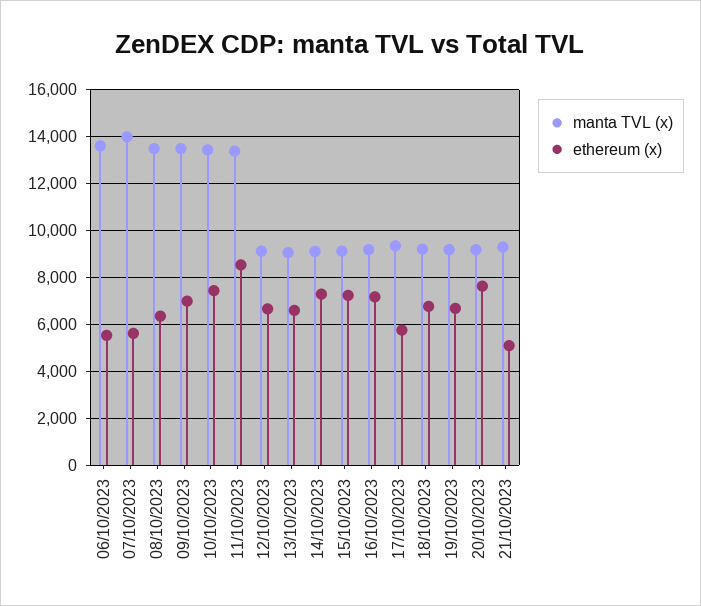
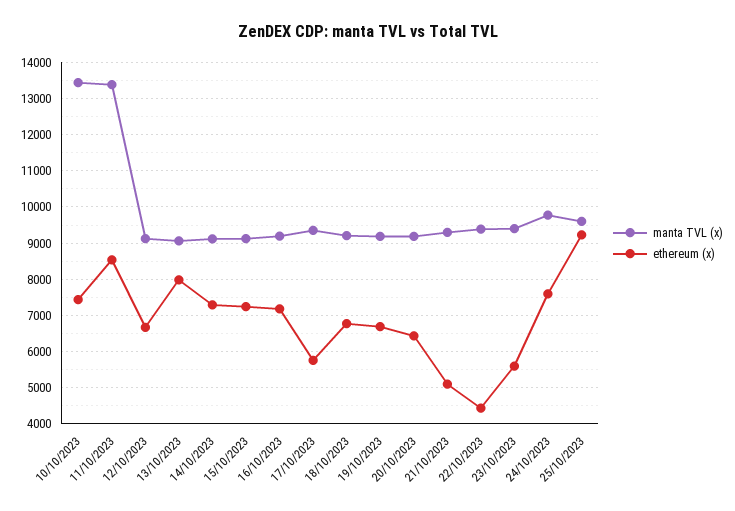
manta TVL (x), 06/10/2023: 13500 -> none
ethereum (x), 06/10/2023: 5500 -> none
manta TVL (x), 07/10/2023: 14000 -> none
ethereum (x), 07/10/2023: 5500 -> none
manta TVL (x), 08/10/2023: 13500 -> none
ethereum (x), 08/10/2023: 6500 -> none
manta TVL (x), 09/10/2023: 13500 -> none
ethereum (x), 09/10/2023: 7000 -> none
ethereum (x), 13/10/2023: 6500 -> 8000
ethereum (x), 20/10/2023: 7500 -> 6400
manta TVL (x), 22/10/2023: none -> 9400
ethereum (x), 22/10/2023: none -> 4400
manta TVL (x), 23/10/2023: none -> 9400
ethereum (x), 23/10/2023: none -> 5600
manta TVL (x), 24/10/2023: none -> 9800
ethereum (x), 24/10/2023: none -> 7600
manta TVL (x), 25/10/2023: none -> 9600
ethereum (x), 25/10/2023: none -> 9200

